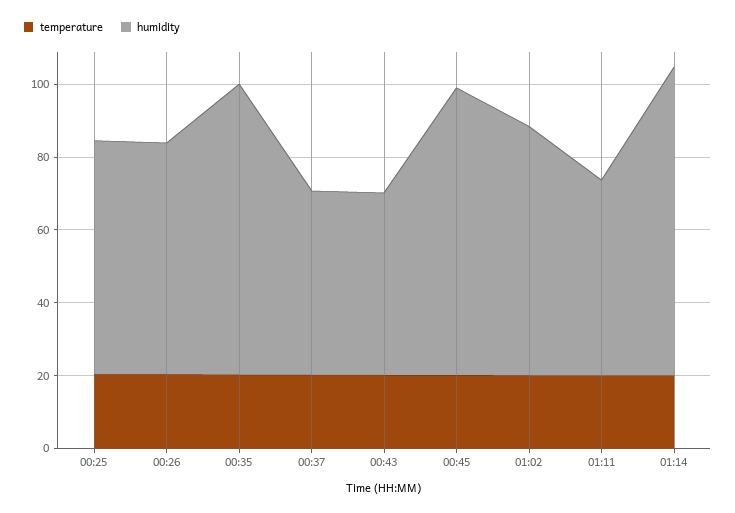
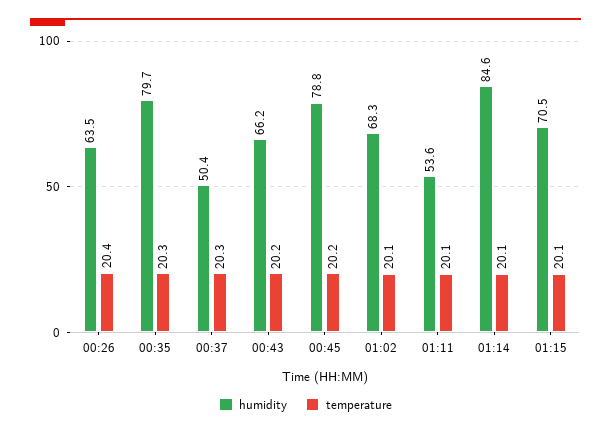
temperature, 00:25: 20 -> none
humidity, 00:25: 65 -> none
humidity, 00:43: 50 -> 66.2
humidity, 01:15: none -> 70.5
temperature, 01:15: none -> 20.1

